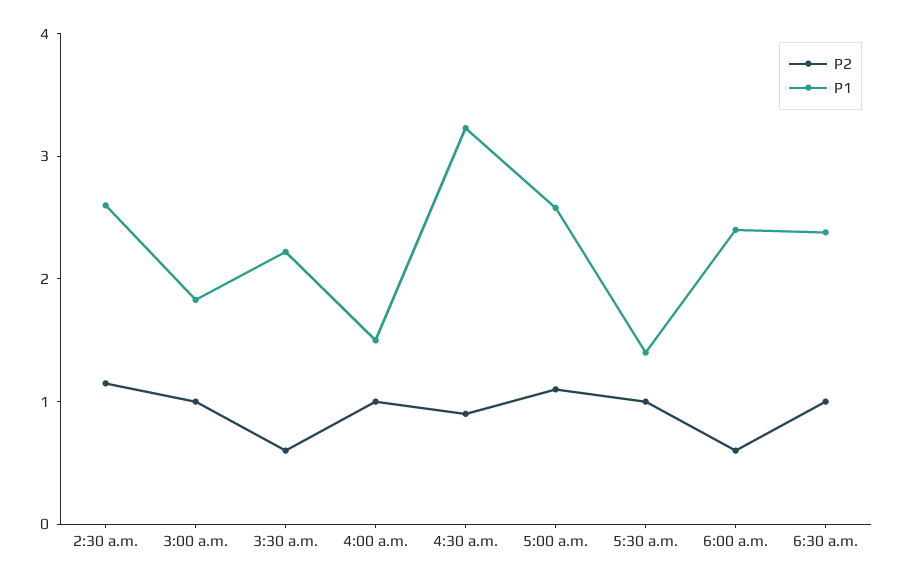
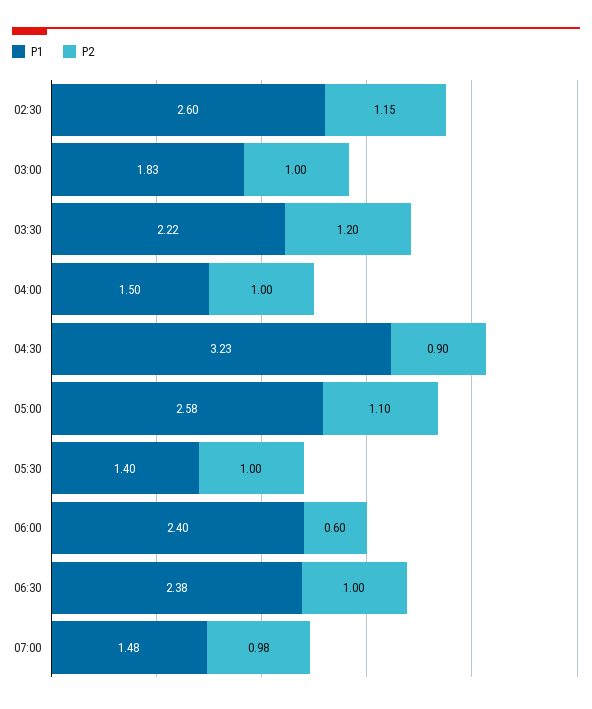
P2, 3:30 a.m.: 0.6 -> 1.2
P1, 07:00: none -> 1.48
P2, 07:00: none -> 0.98

